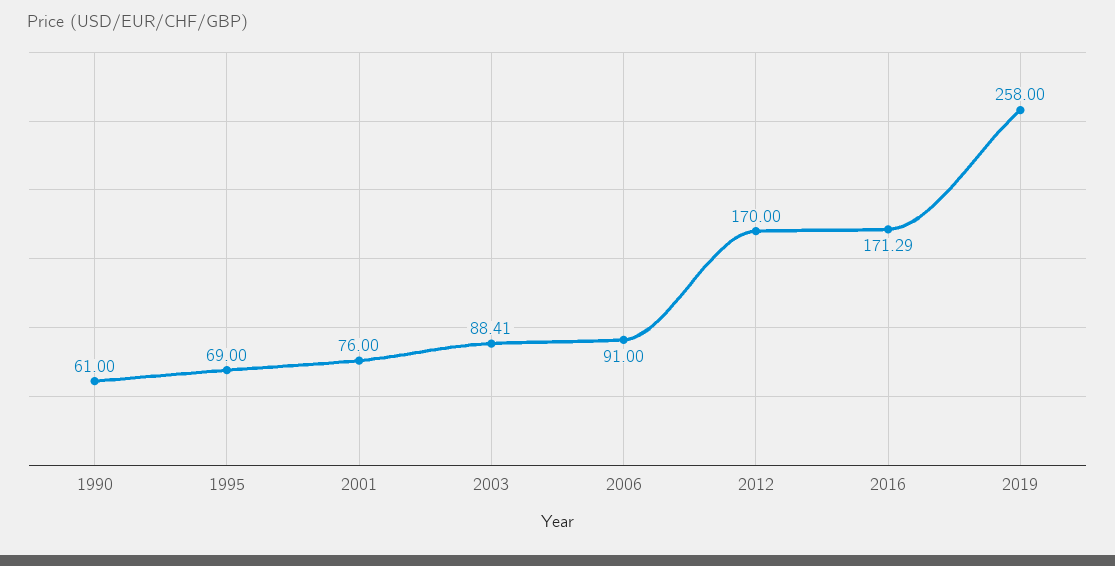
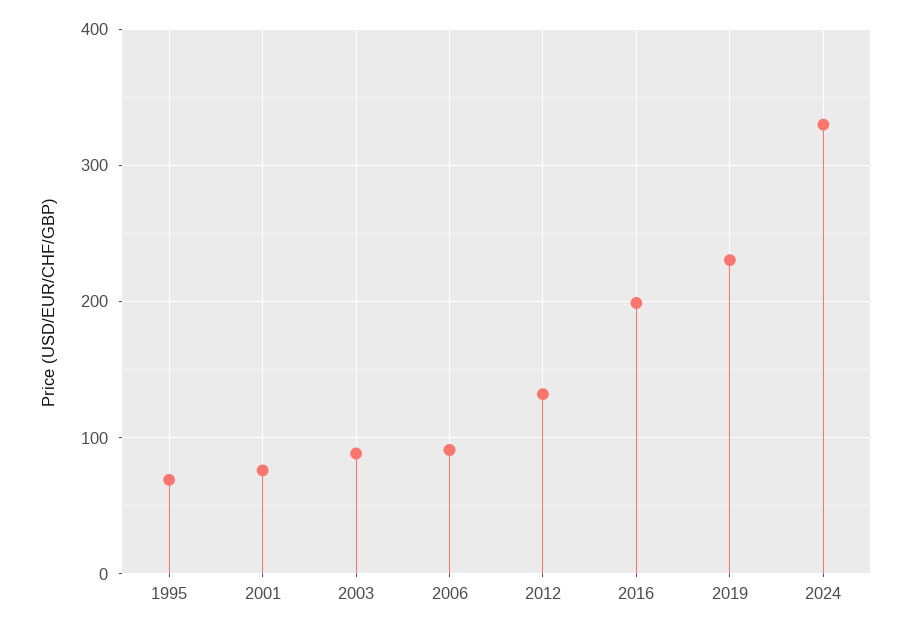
1990: 61 -> none
2012: 170 -> 130
2016: 171.29 -> 200
2019: 258 -> 230
2024: none -> 330

